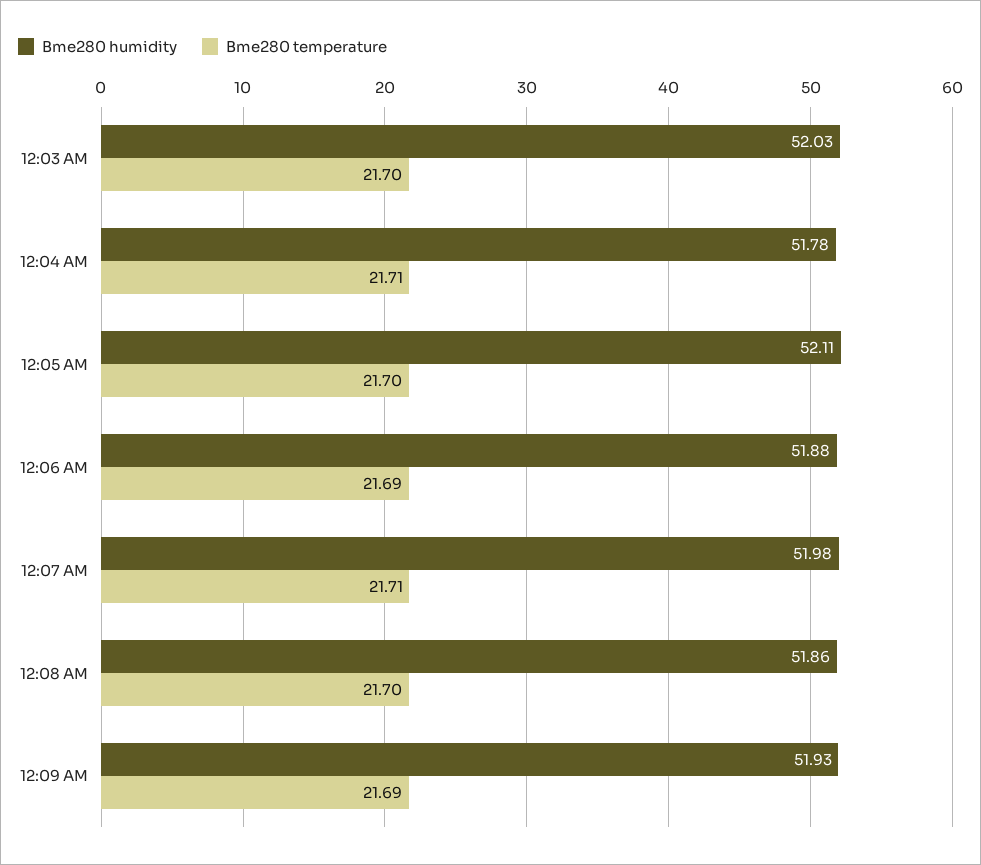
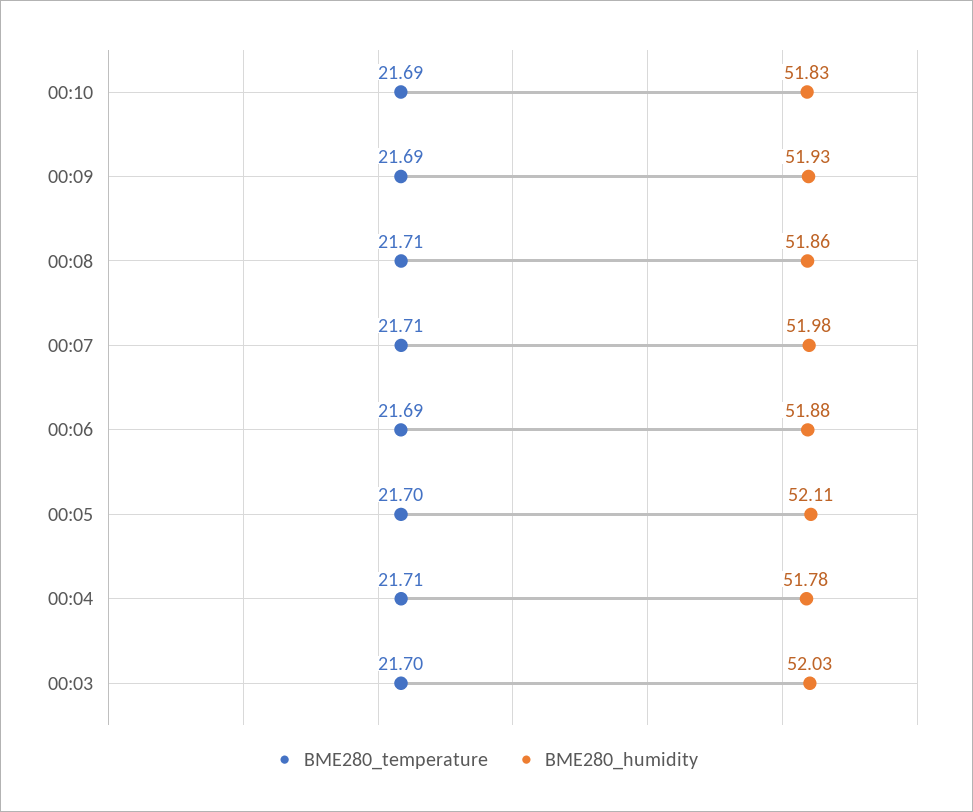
Bme280 temperature, 12:08 AM: 21.7 -> 21.71
Bme280 temperature, 00:10: none -> 21.69
Bme280 humidity, 00:10: none -> 51.83

